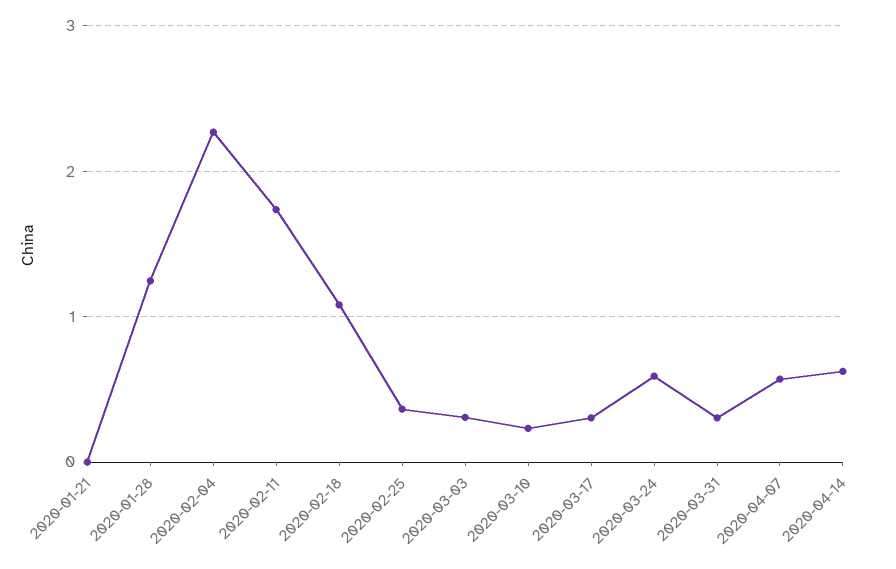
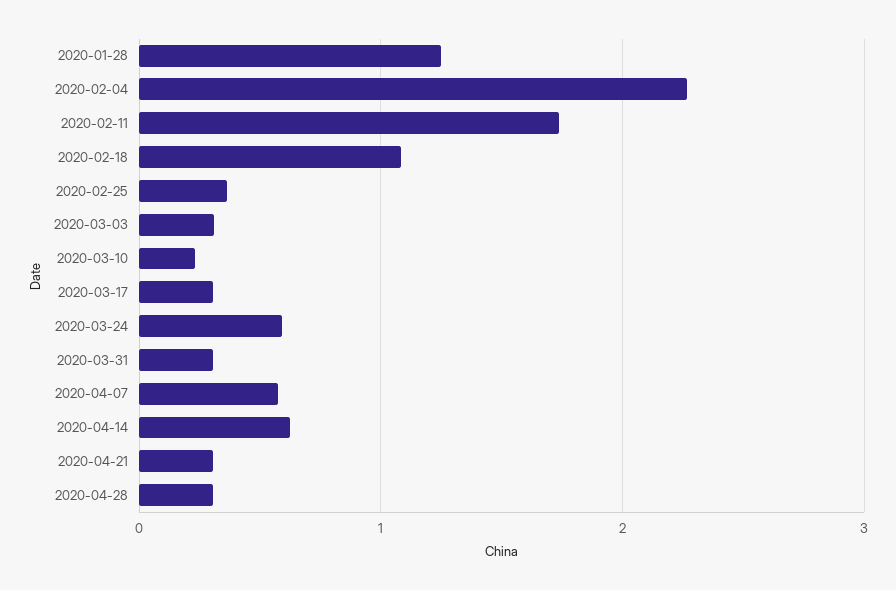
2020-01-21: 0 -> none
2020-04-21: none -> 0.3
2020-04-28: none -> 0.3

